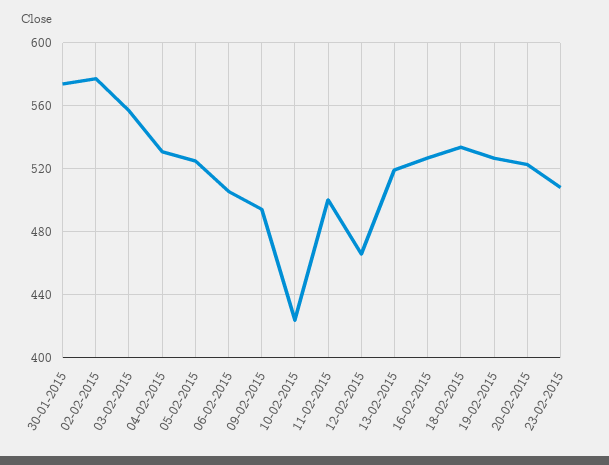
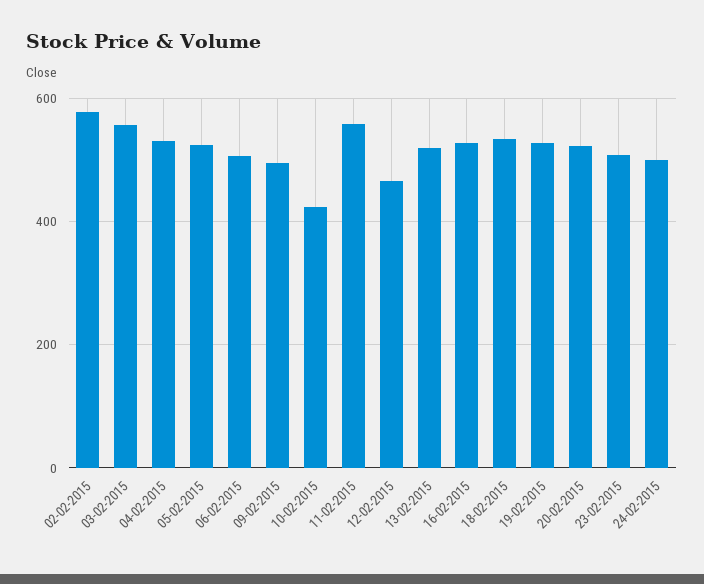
30-01-2015: 575 -> none
11-02-2015: 500 -> 560
24-02-2015: none -> 500

